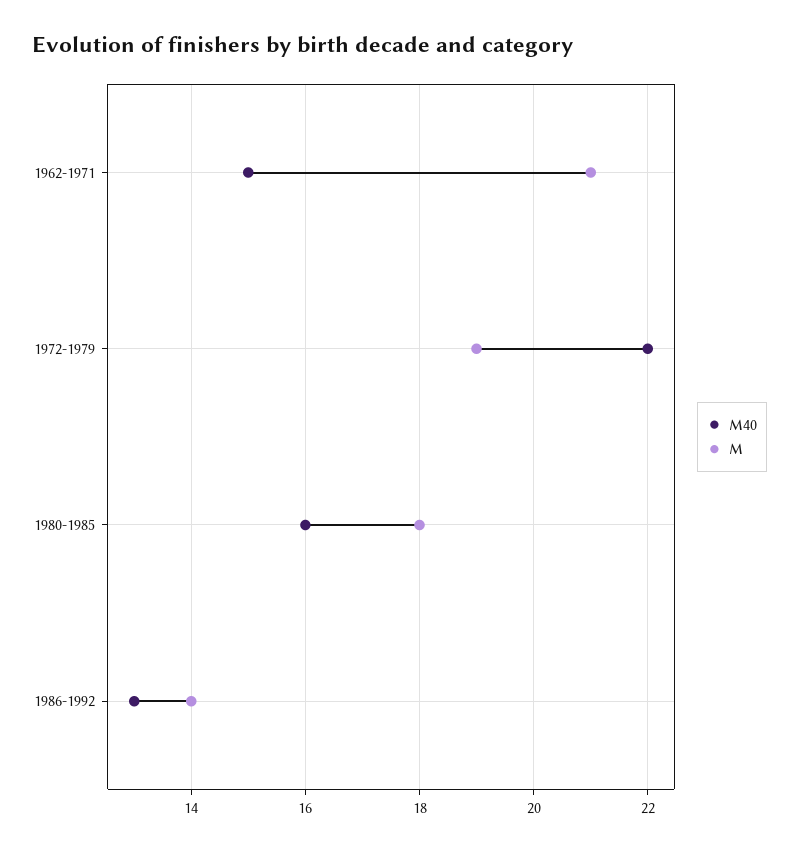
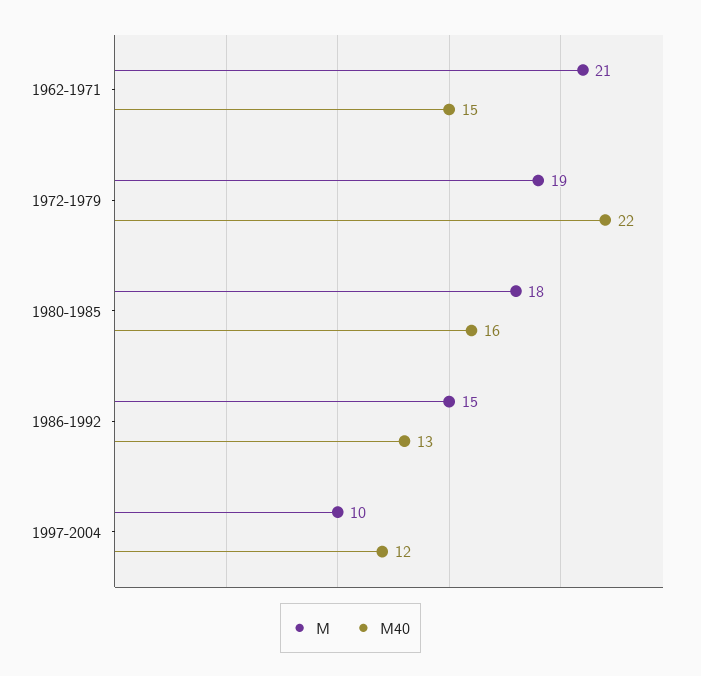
M, 1986-1992: 14 -> 15
M, 1997-2004: none -> 10
M40, 1997-2004: none -> 12

